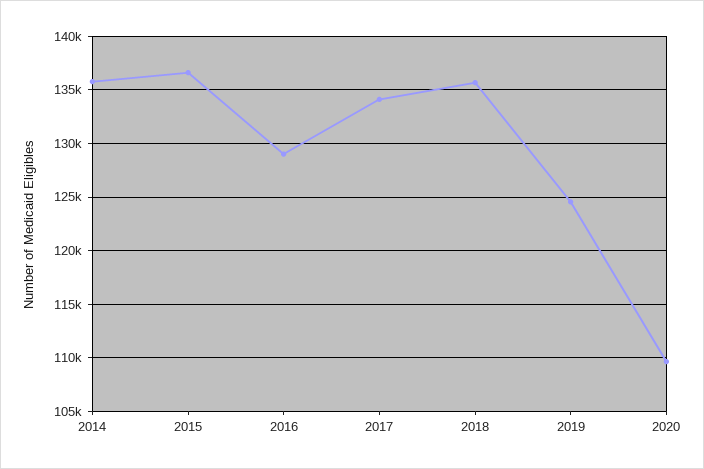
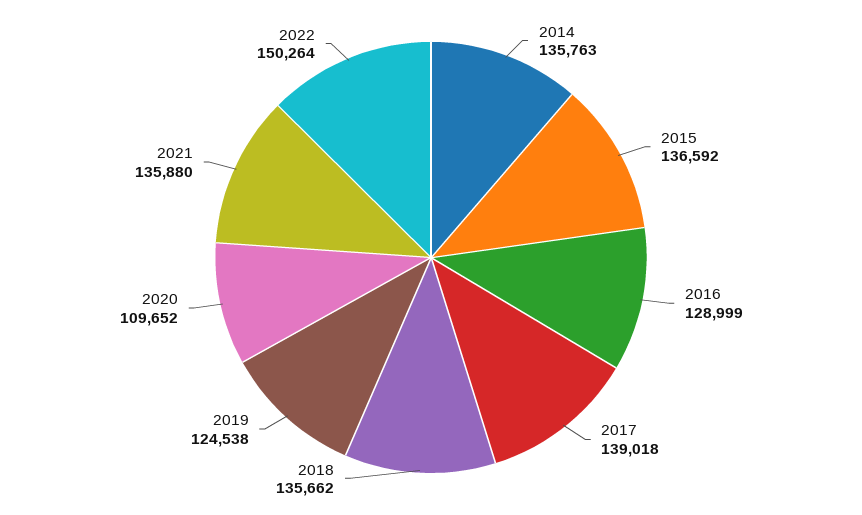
2017: 134000 -> 139018
2021: none -> 135880
2022: none -> 150264

